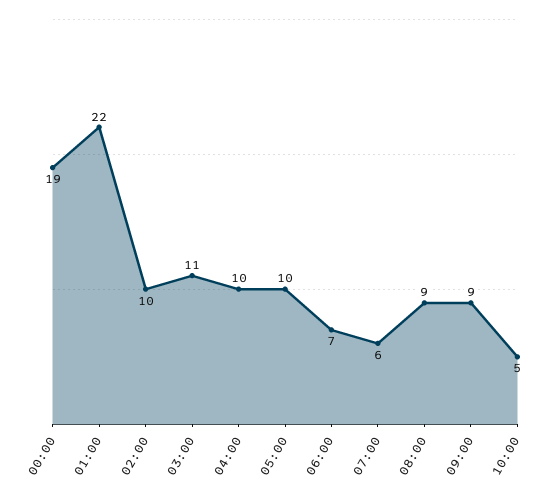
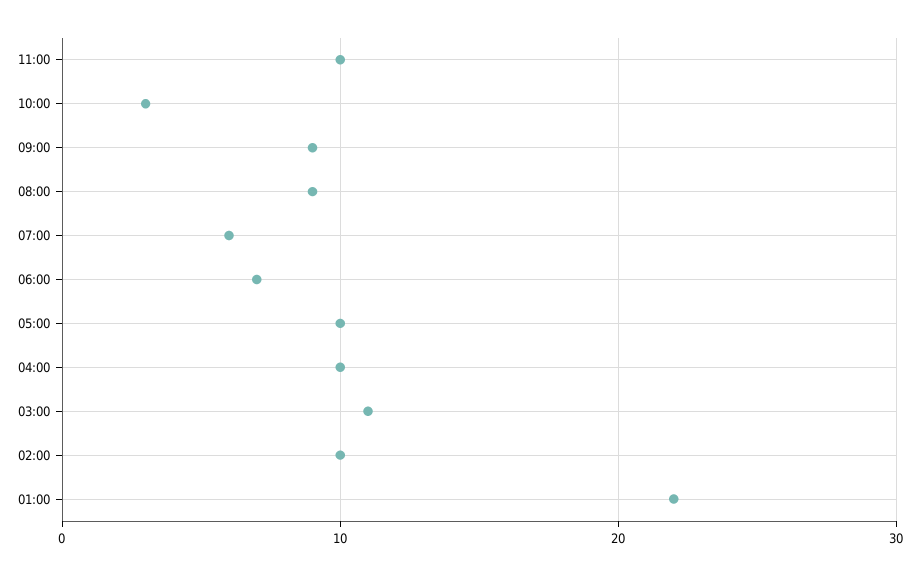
00:00: 19 -> none
10:00: 5 -> 3
11:00: none -> 10

